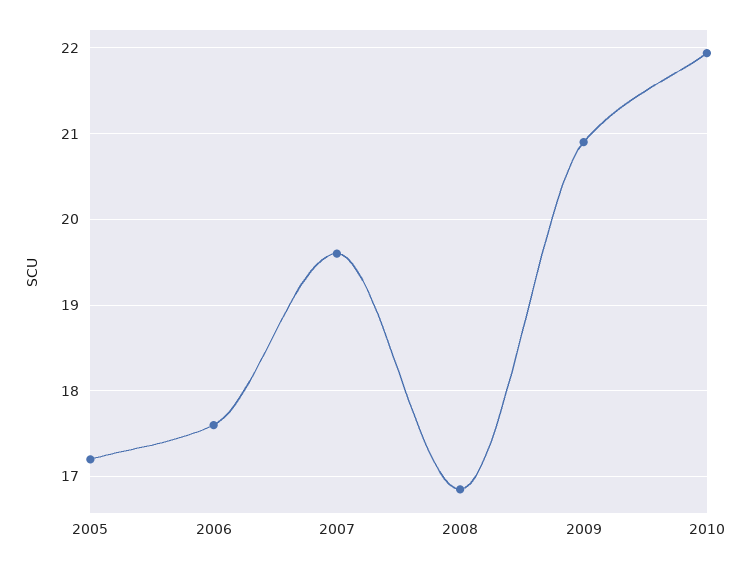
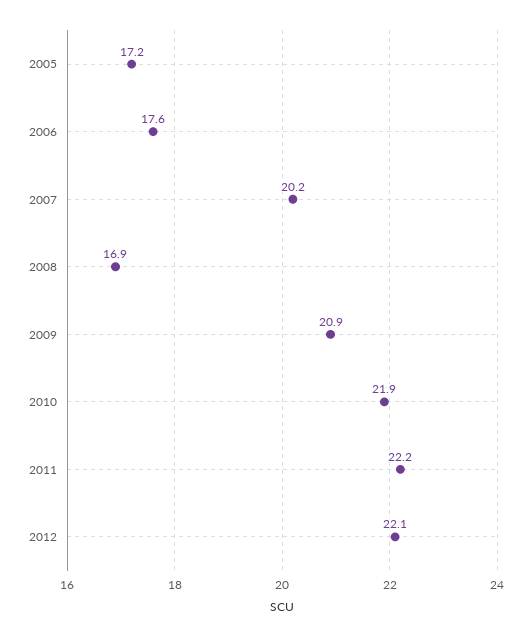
2007: 19.6 -> 20.2
2011: none -> 22.2
2012: none -> 22.1

